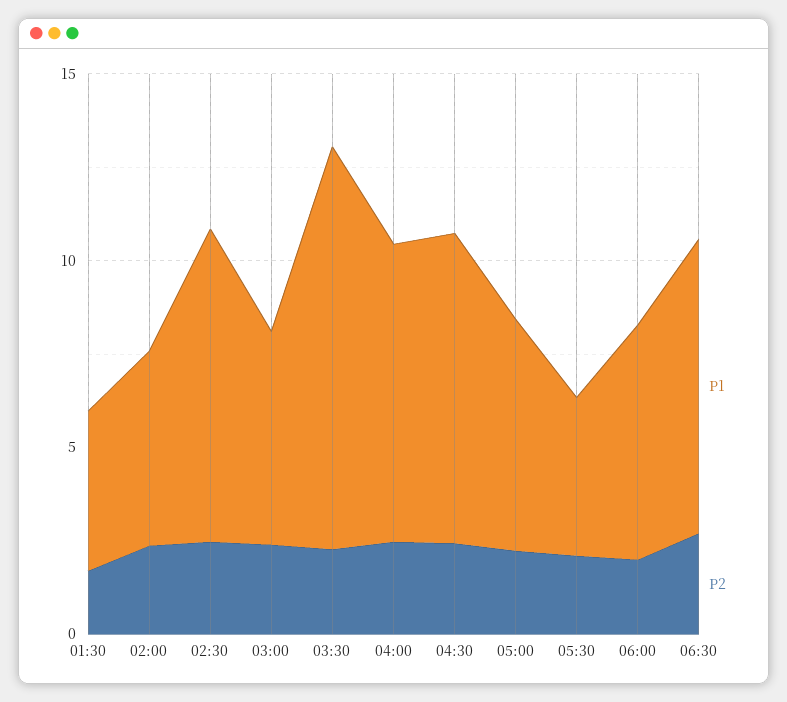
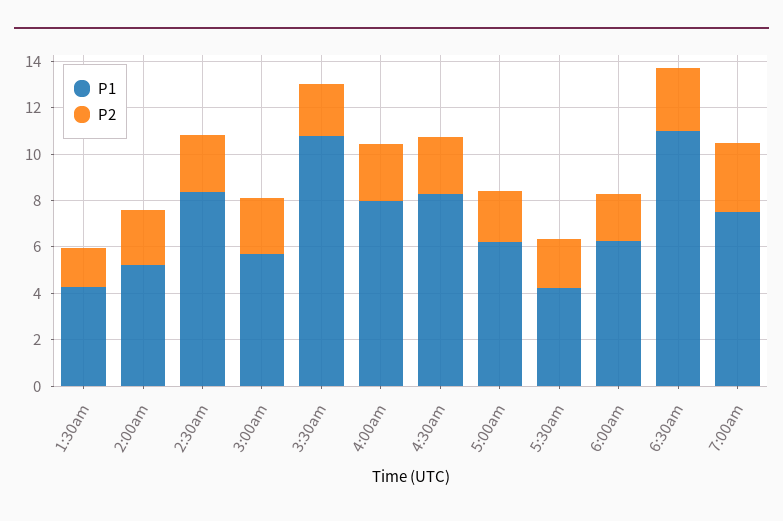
P1, 06:30: 8 -> 11
P1, 7:00am: none -> 7.5
P2, 7:00am: none -> 3

